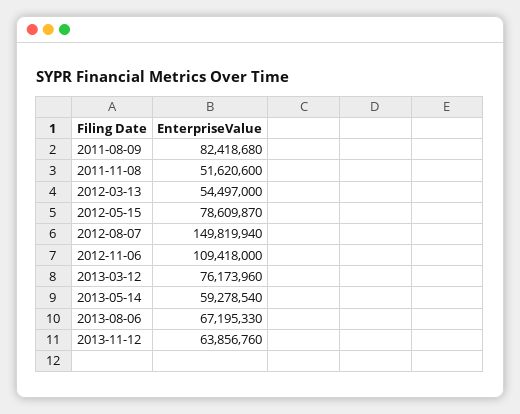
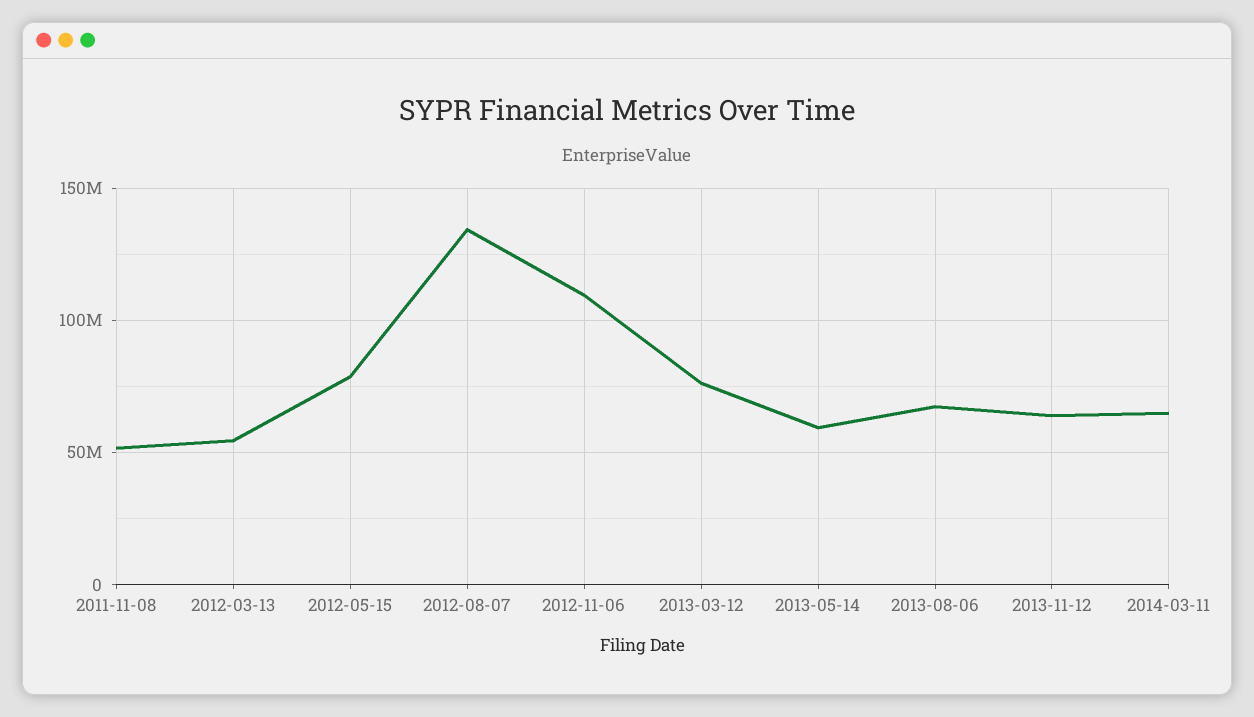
2011-08-09: 82418680 -> none
2012-08-07: 149819940 -> 135000000
2014-03-11: none -> 65000000

